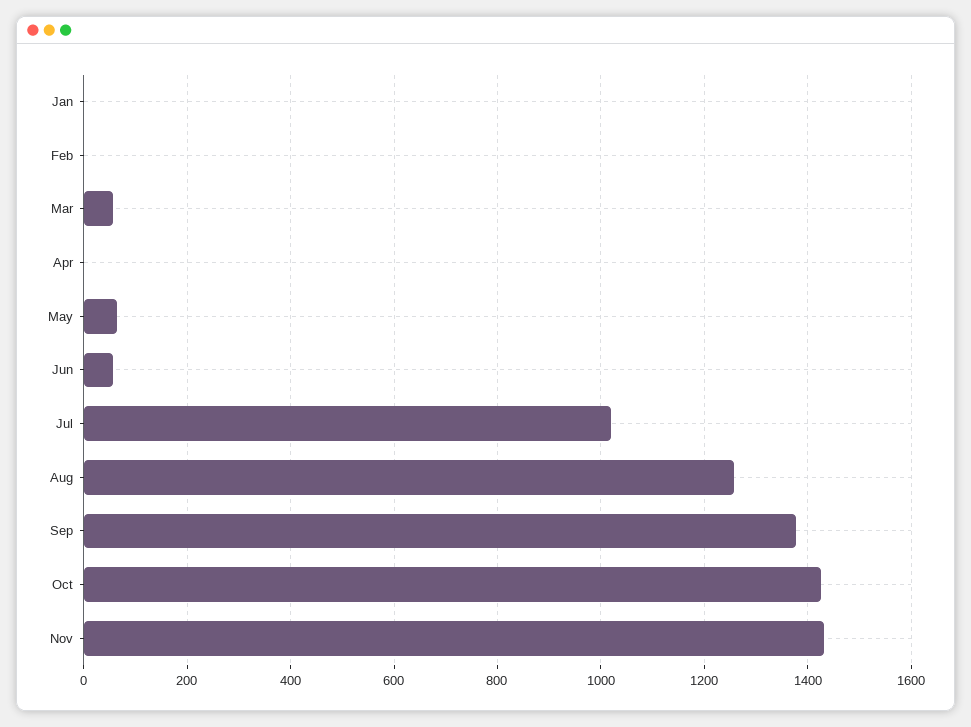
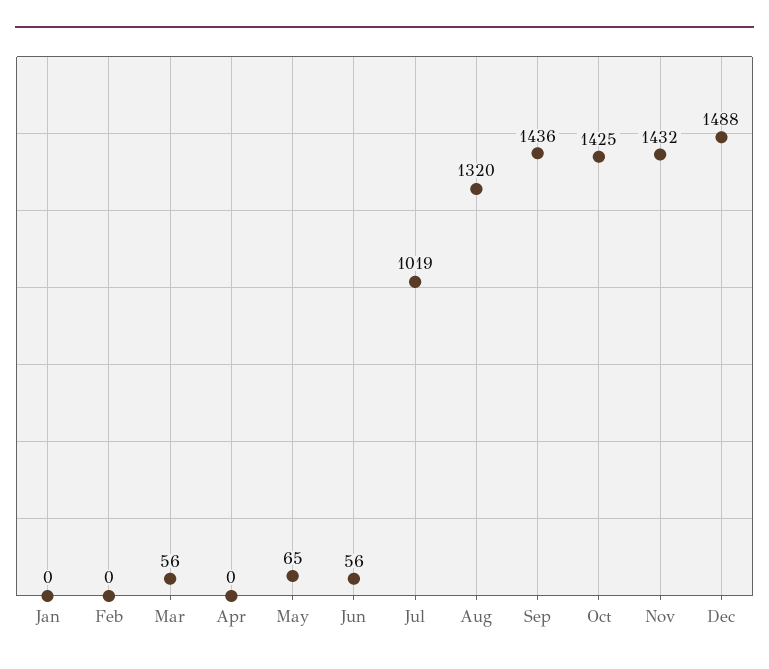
Aug: 1260 -> 1320
Sep: 1380 -> 1436
Dec: none -> 1488

